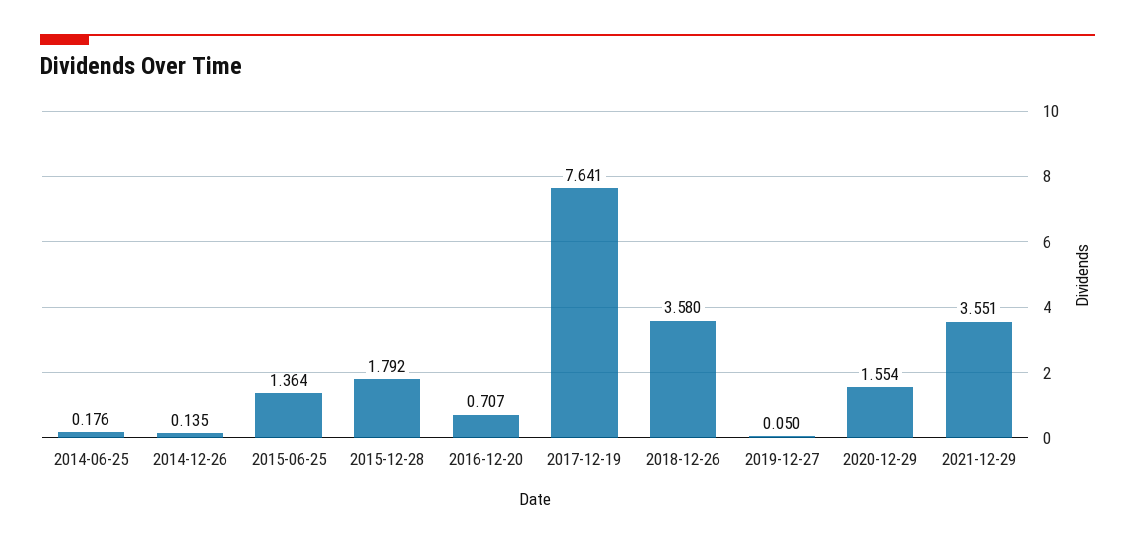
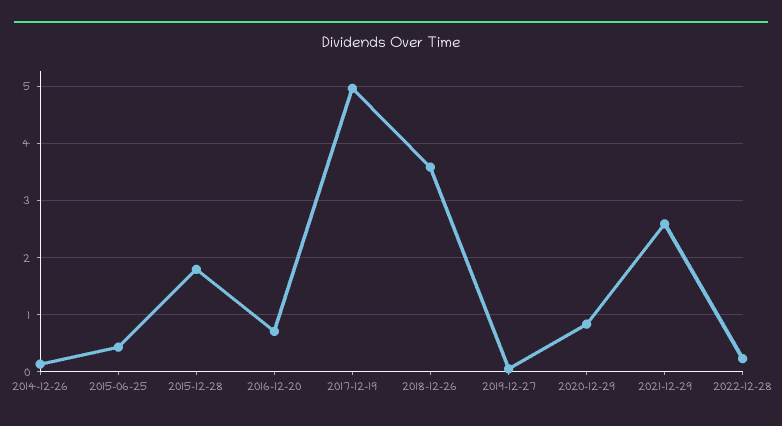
2014-06-25: 0.176 -> none
2015-06-25: 1.364 -> 0.4
2017-12-19: 7.641 -> 5
2020-12-29: 1.554 -> 0.8
2021-12-29: 3.551 -> 2.6
2022-12-28: none -> 0.2

